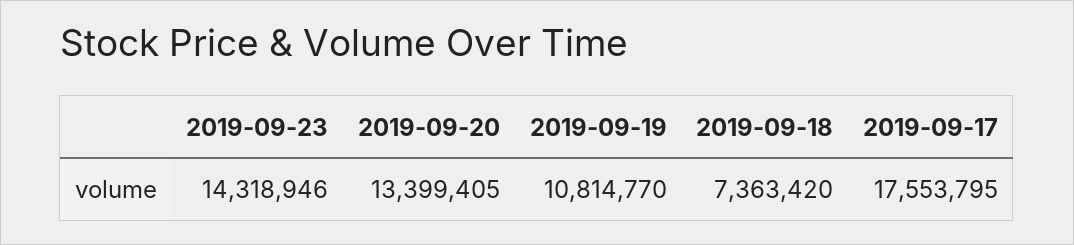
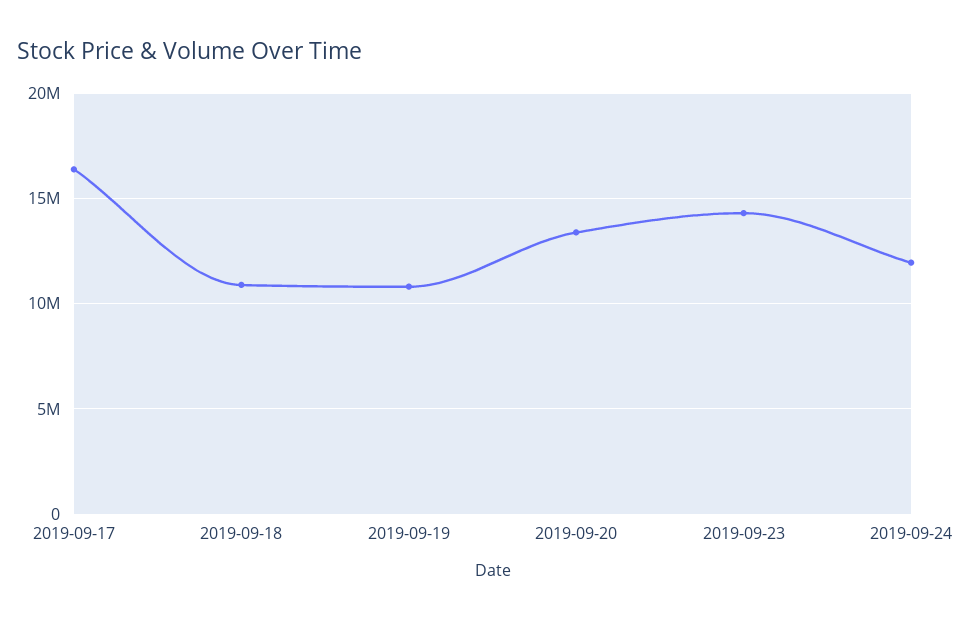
2019-09-18: 7363420 -> 11000000
2019-09-17: 17553795 -> 16500000
2019-09-24: none -> 12000000

